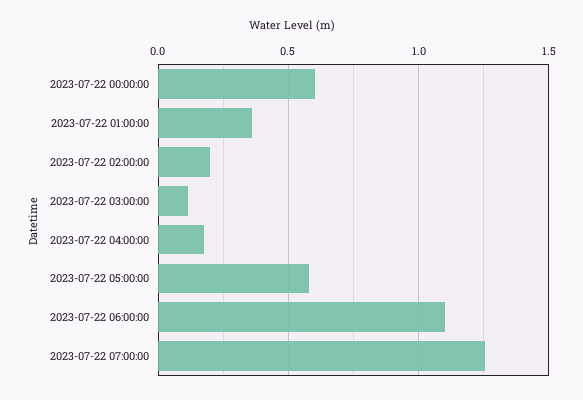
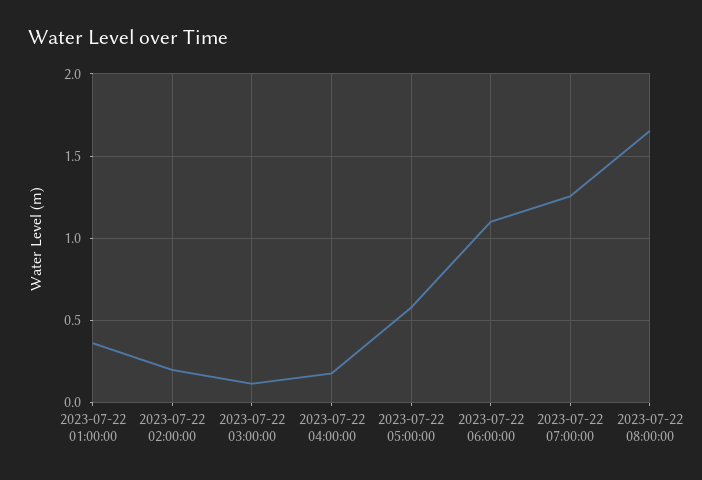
2023-07-22 00:00:00: 0.6 -> none
2023-07-22 08:00:00: none -> 1.65

